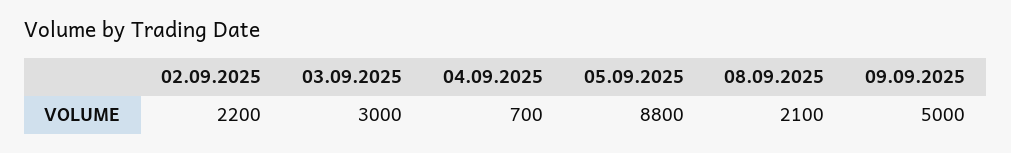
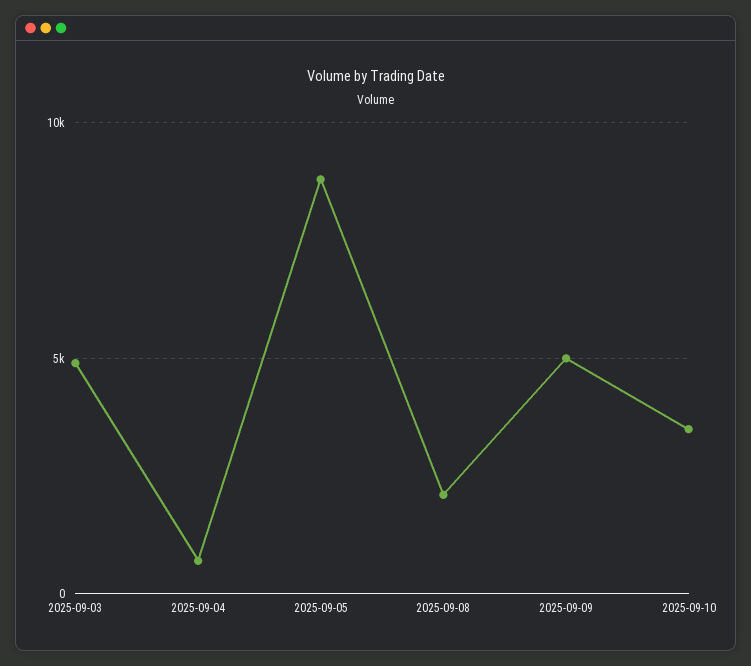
02.09.2025: 2200 -> none
03.09.2025: 3000 -> 5000
2025-09-10: none -> 3500

